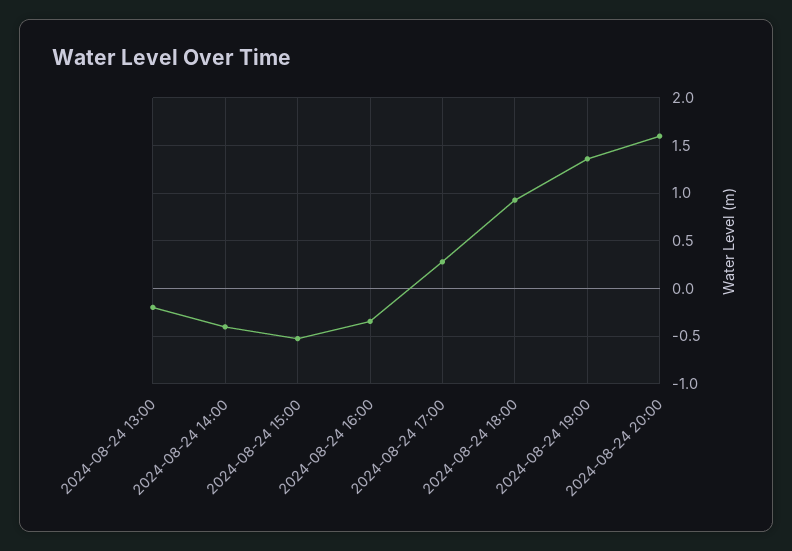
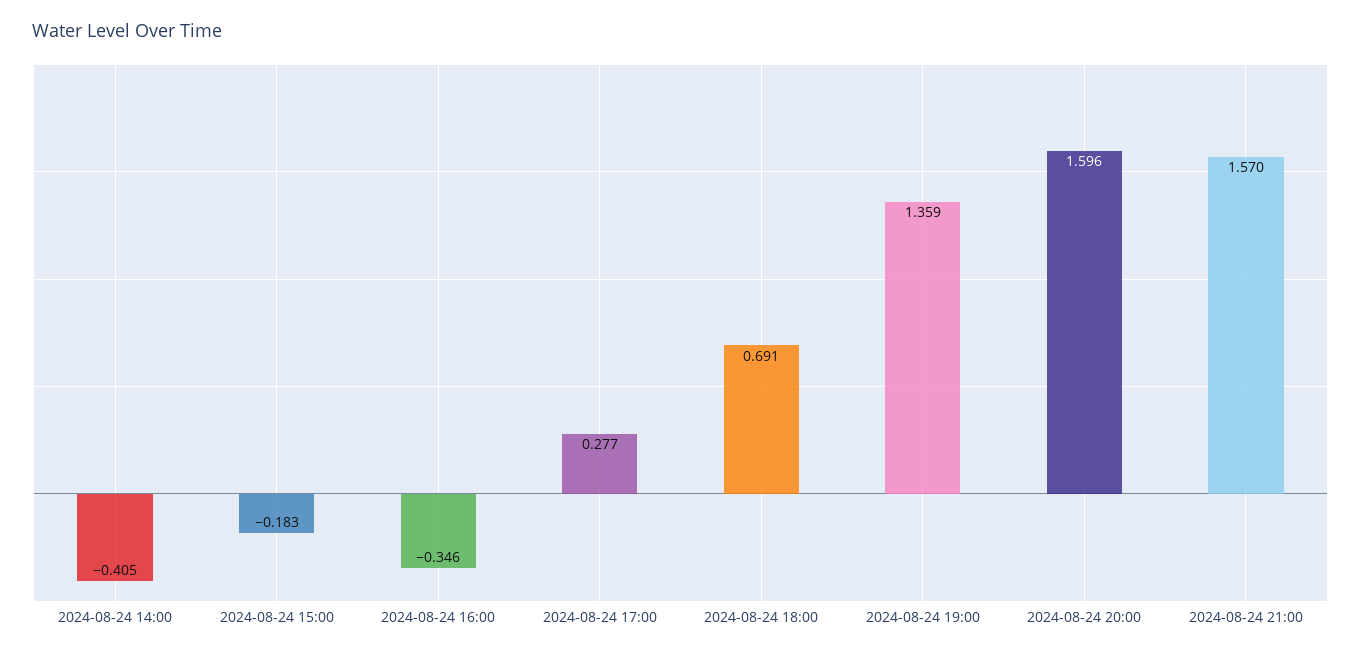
2024-08-24 13:00: -0.2 -> none
2024-08-24 15:00: -0.5 -> -0.183
2024-08-24 18:00: 0.9 -> 0.691
2024-08-24 21:00: none -> 1.57

